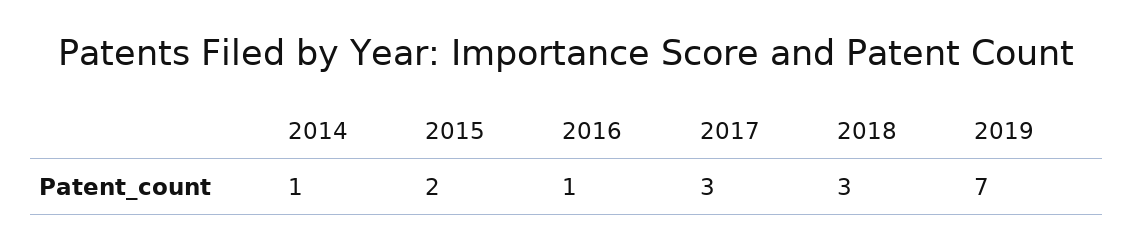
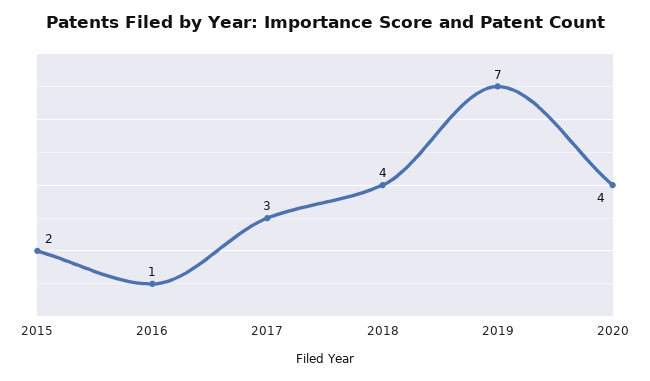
2014: 1 -> none
2018: 3 -> 4
2020: none -> 4

